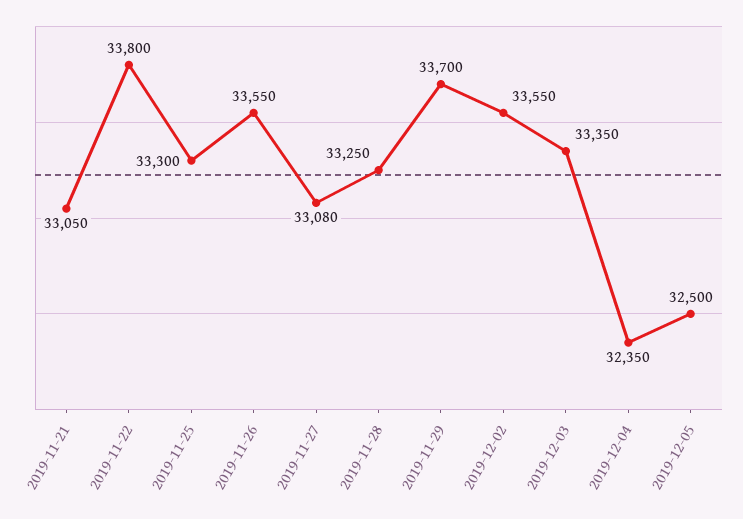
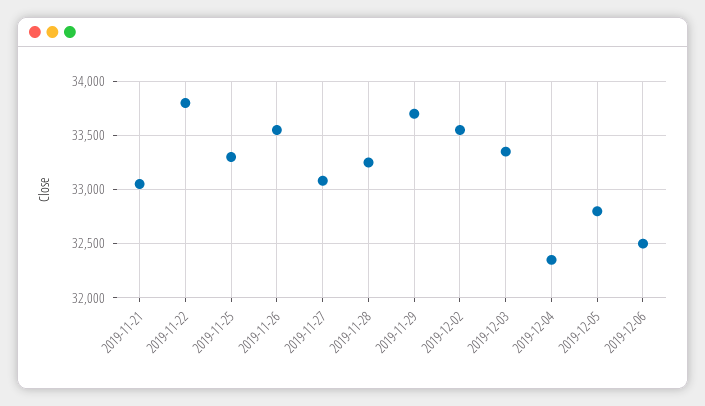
2019-12-05: 32500 -> 32800
2019-12-06: none -> 32500

